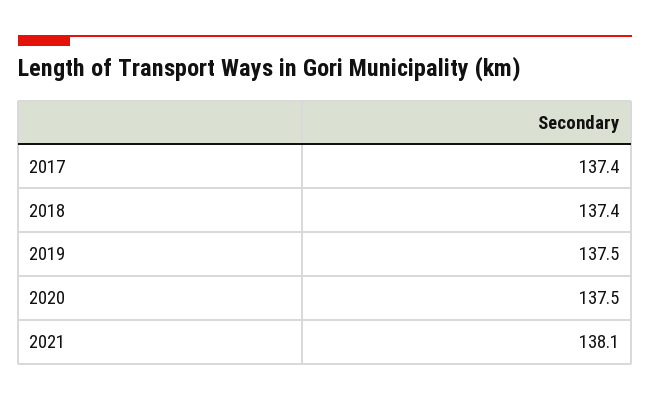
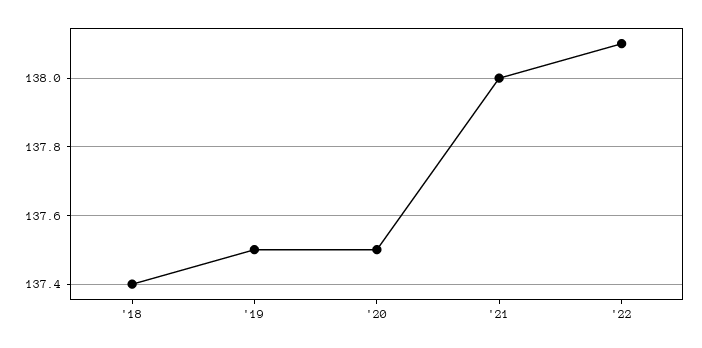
2017: 137.4 -> none
2021: 138.1 -> 138
'22: none -> 138.1

